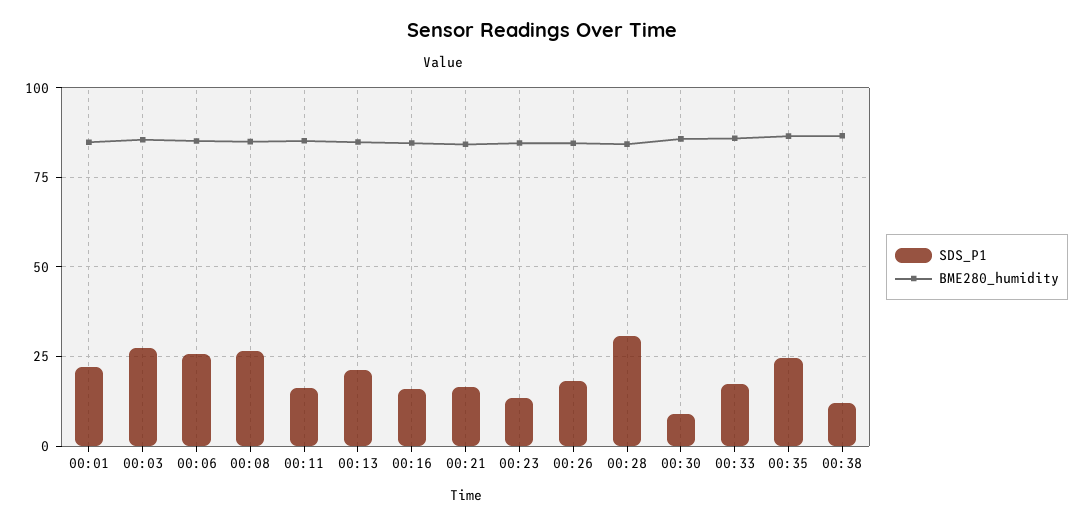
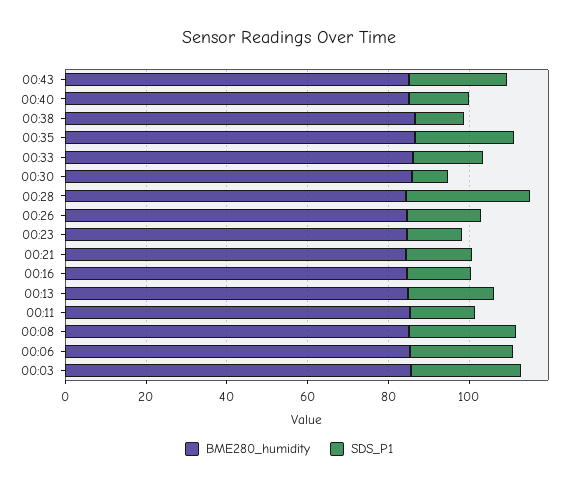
SDS_P1, 00:01: 22.5 -> none
BME280_humidity, 00:01: 85 -> none
BME280_humidity, 00:43: none -> 85
SDS_P1, 00:43: none -> 25
BME280_humidity, 00:40: none -> 85
SDS_P1, 00:40: none -> 15

